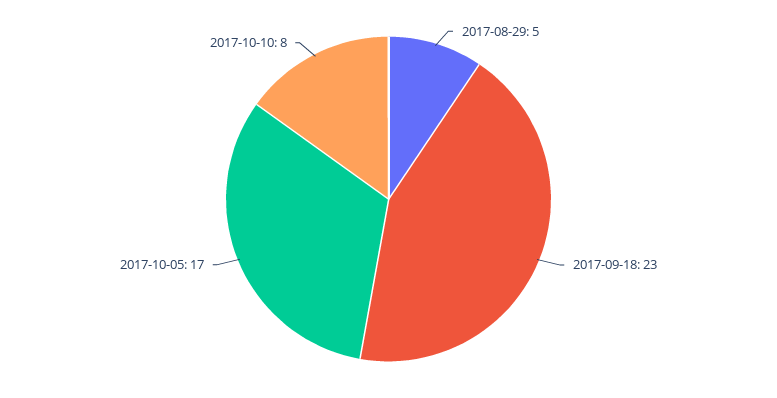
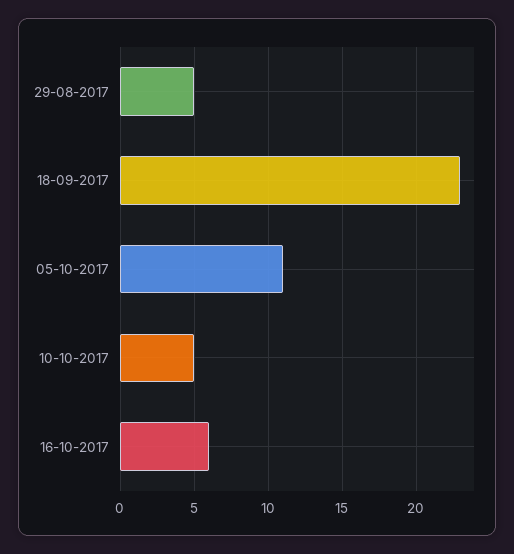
2017-10-05: 17 -> 11
2017-10-10: 8 -> 5
16-10-2017: none -> 6

